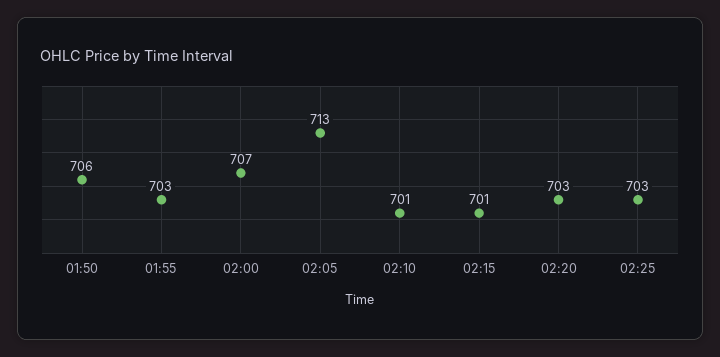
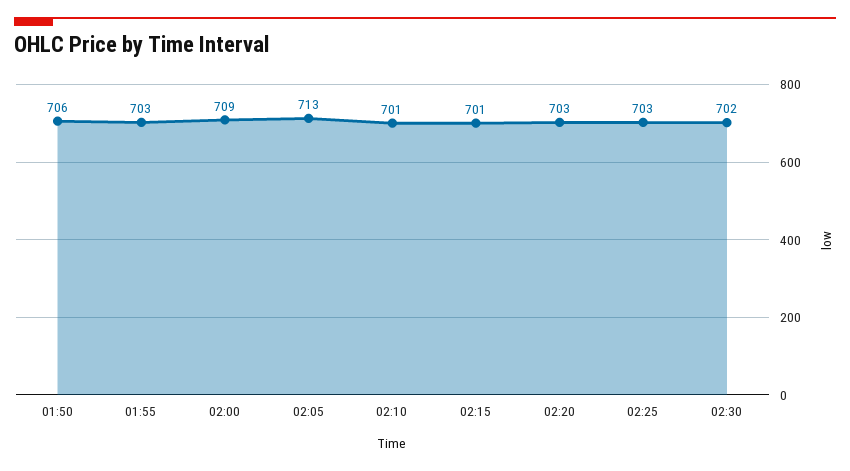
02:00: 707 -> 709
02:30: none -> 702

